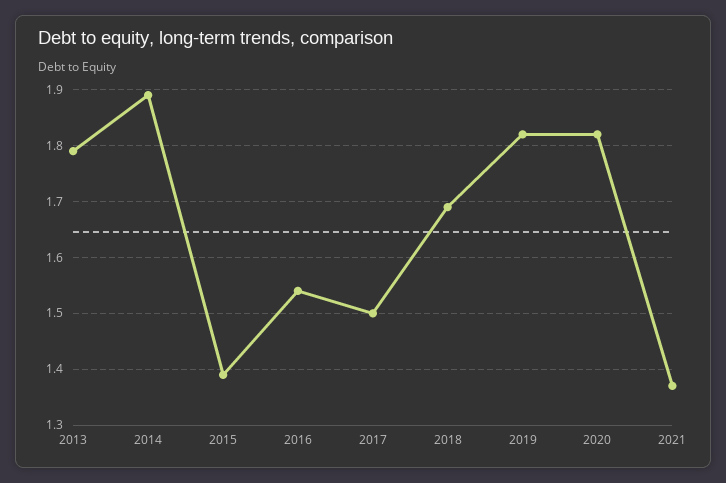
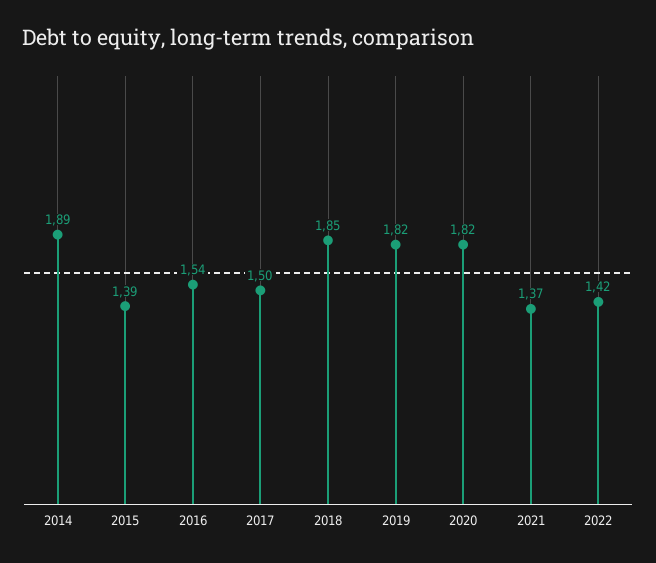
2013: 1.8 -> none
2018: 1.7 -> 1.85
2022: none -> 1.42

